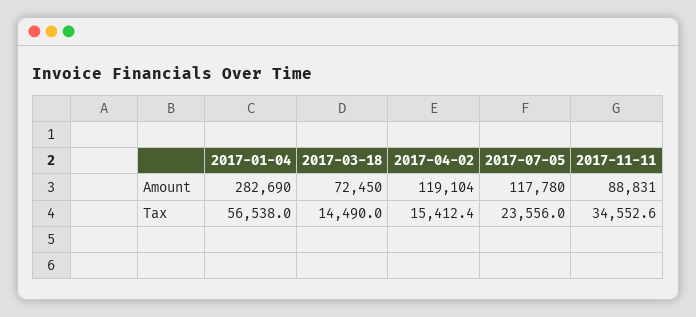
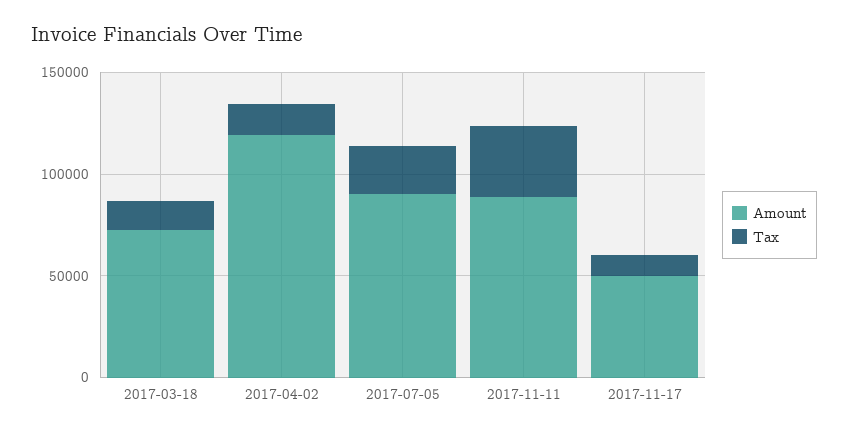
Amount, 2017-01-04: 282690 -> none
Amount, 2017-07-05: 117780 -> 90000
Tax, 2017-01-04: 56538 -> none
Amount, 2017-11-17: none -> 50000
Tax, 2017-11-17: none -> 10000

